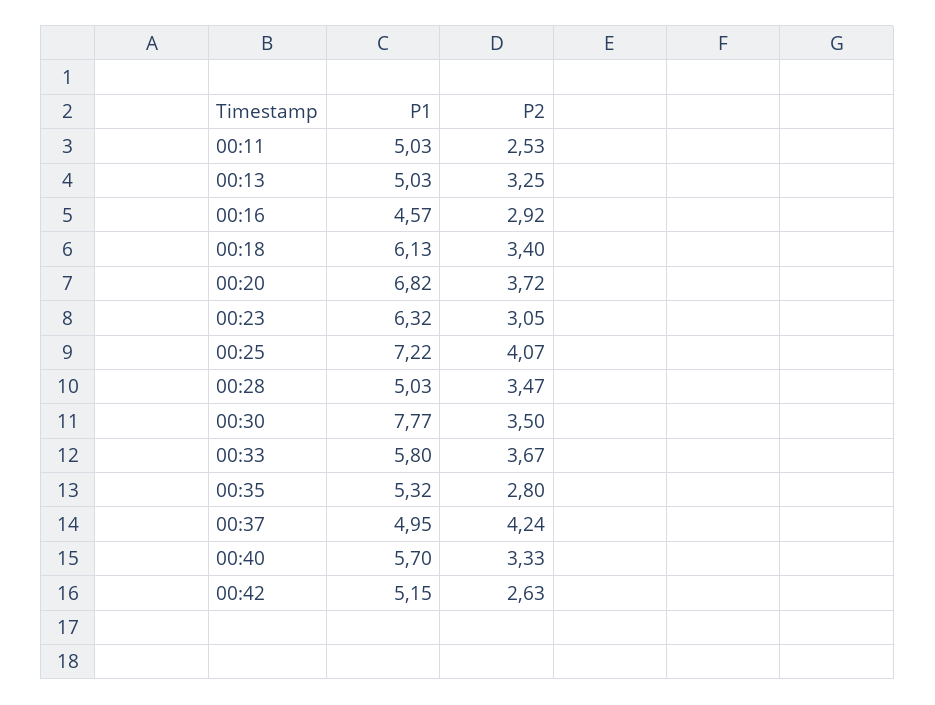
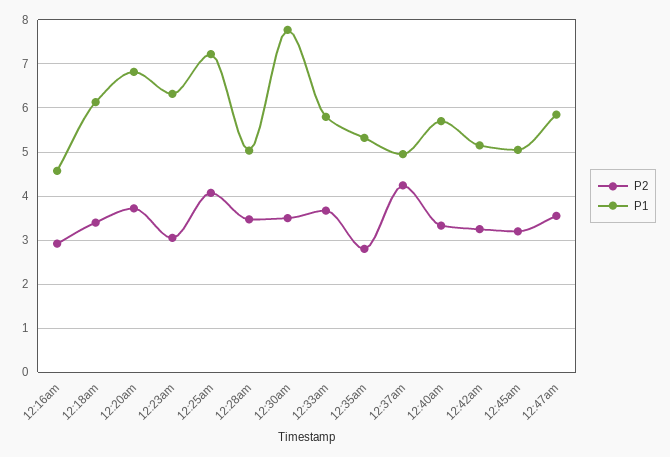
P1, 00:11: 5.03 -> none
P2, 00:11: 2.53 -> none
P1, 00:13: 5.03 -> none
P2, 00:13: 3.25 -> none
P2, 00:42: 2.63 -> 3.2
P2, 12:45am: none -> 3.2
P1, 12:45am: none -> 5
P2, 12:47am: none -> 3.6
P1, 12:47am: none -> 5.8

